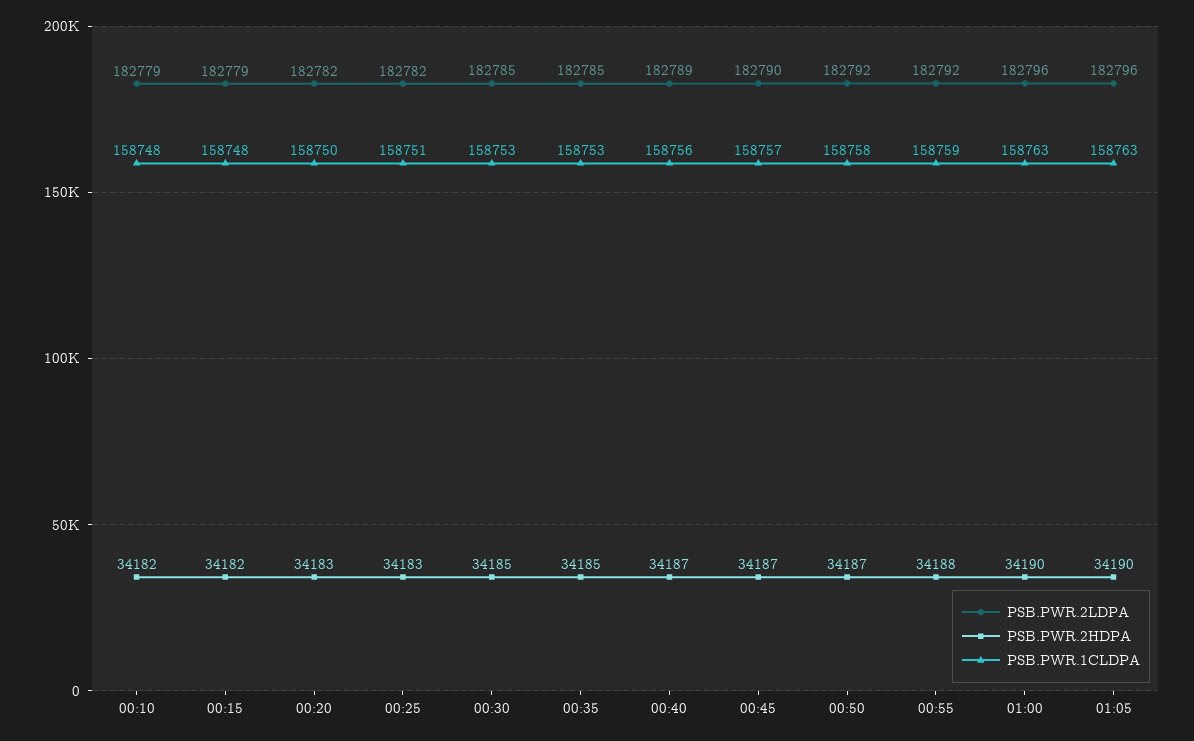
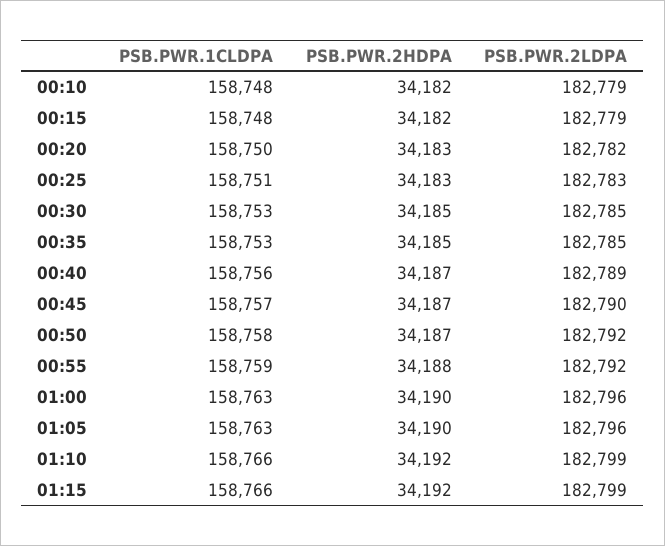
PSB.PWR.2LDPA, 00:25: 182782 -> 182783
PSB.PWR.1CLDPA, 01:10: none -> 158766
PSB.PWR.2HDPA, 01:10: none -> 34192
PSB.PWR.2LDPA, 01:10: none -> 182799
PSB.PWR.1CLDPA, 01:15: none -> 158766
PSB.PWR.2HDPA, 01:15: none -> 34192
PSB.PWR.2LDPA, 01:15: none -> 182799

